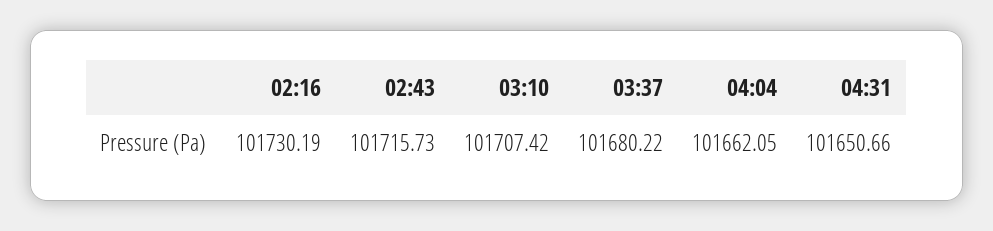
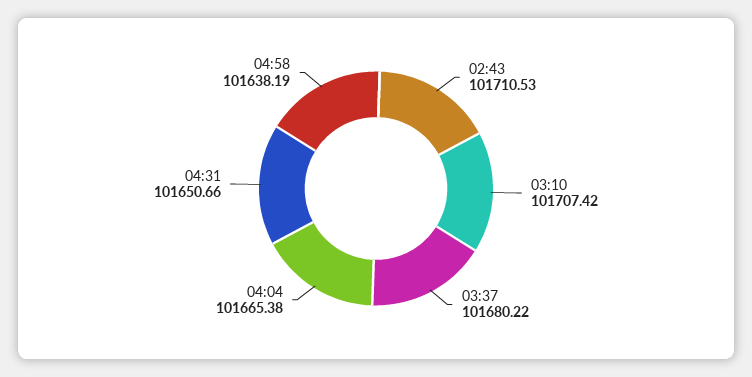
02:16: 101730.19 -> none
02:43: 101715.73 -> 101710.53
04:04: 101662.05 -> 101665.38
04:58: none -> 101638.19

